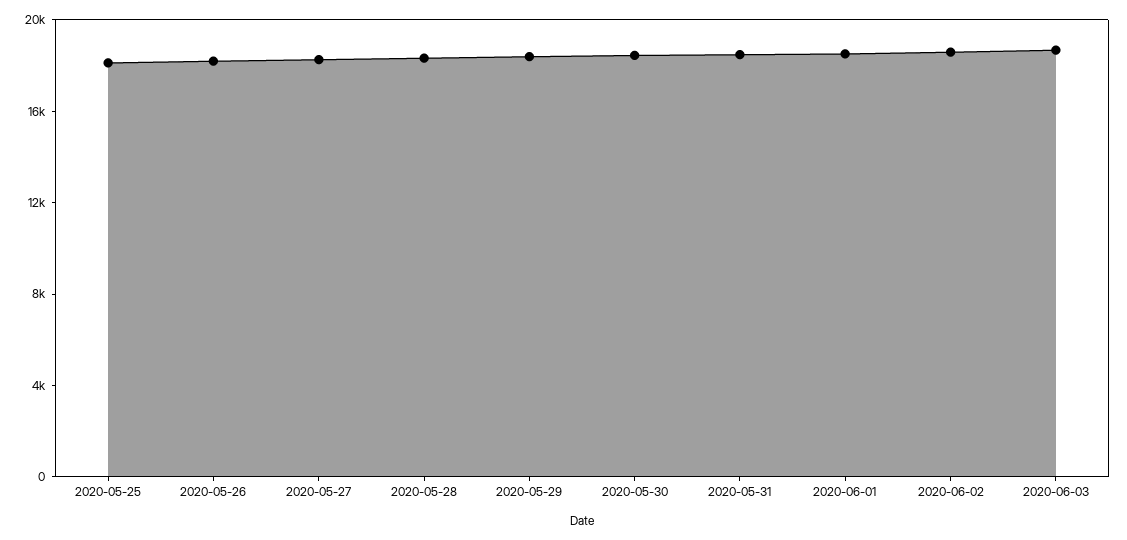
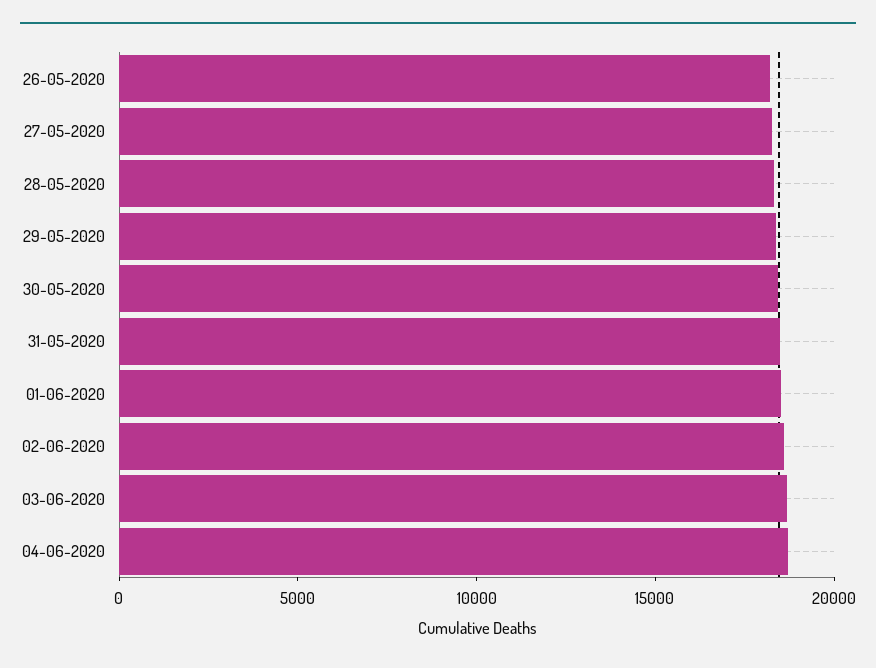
2020-05-25: 18000 -> none
04-06-2020: none -> 19000

